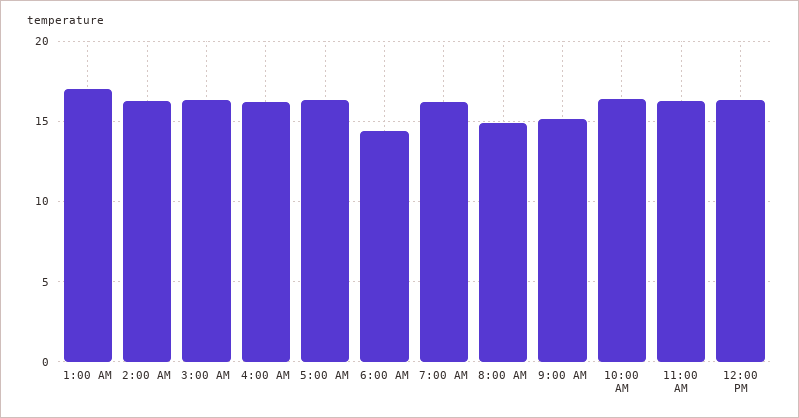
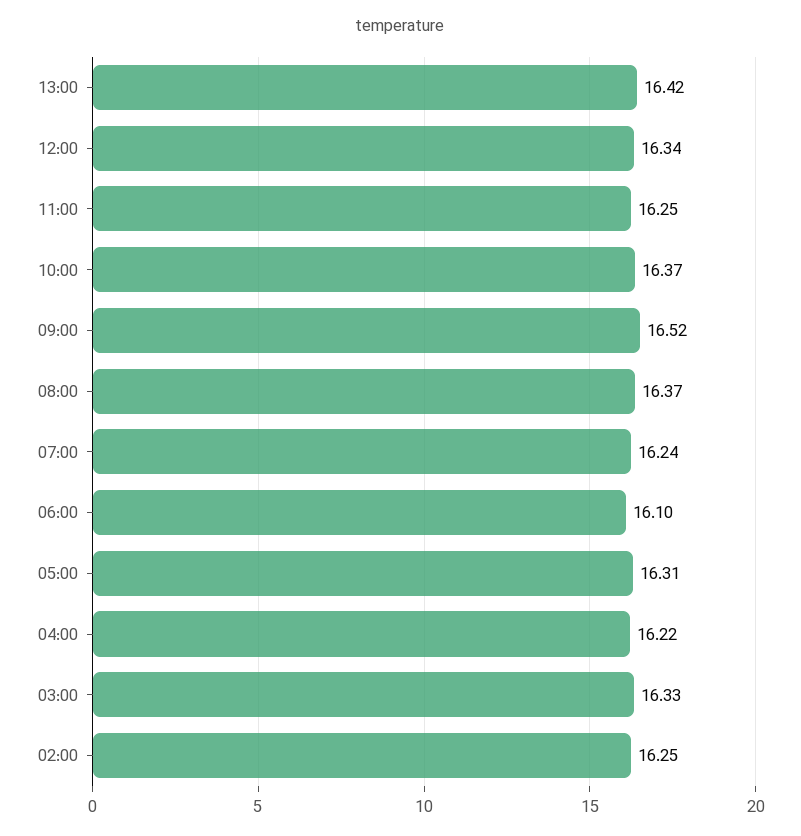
1:00 AM: 17 -> none
6:00 AM: 14.5 -> 16.1
8:00 AM: 15 -> 16.37
9:00 AM: 15 -> 16.52
13:00: none -> 16.42

